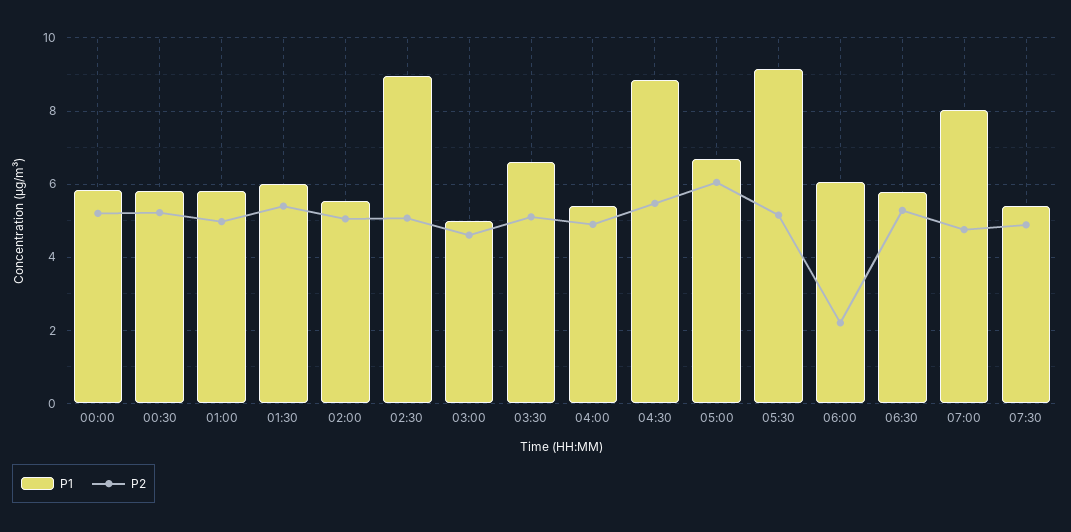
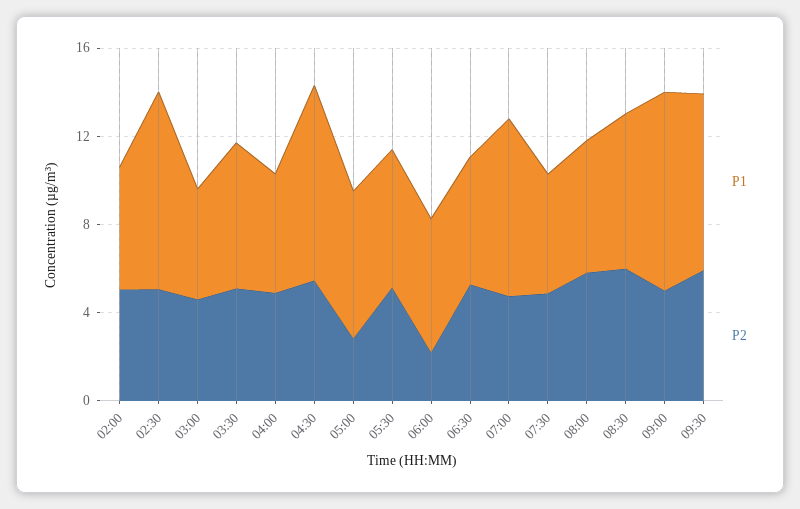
P1, 00:00: 5.8 -> none
P2, 00:00: 5.2 -> none
P1, 00:30: 5.8 -> none
P2, 00:30: 5.2 -> none
P1, 01:00: 5.8 -> none
P2, 01:00: 5 -> none
P1, 01:30: 6 -> none
P2, 01:30: 5.4 -> none
P2, 05:00: 6 -> 3
P1, 05:30: 9.2 -> 6
P1, 08:00: none -> 6
P2, 08:00: none -> 6
P1, 08:30: none -> 7
P2, 08:30: none -> 6
P1, 09:00: none -> 9
P2, 09:00: none -> 5
P1, 09:30: none -> 8
P2, 09:30: none -> 6

